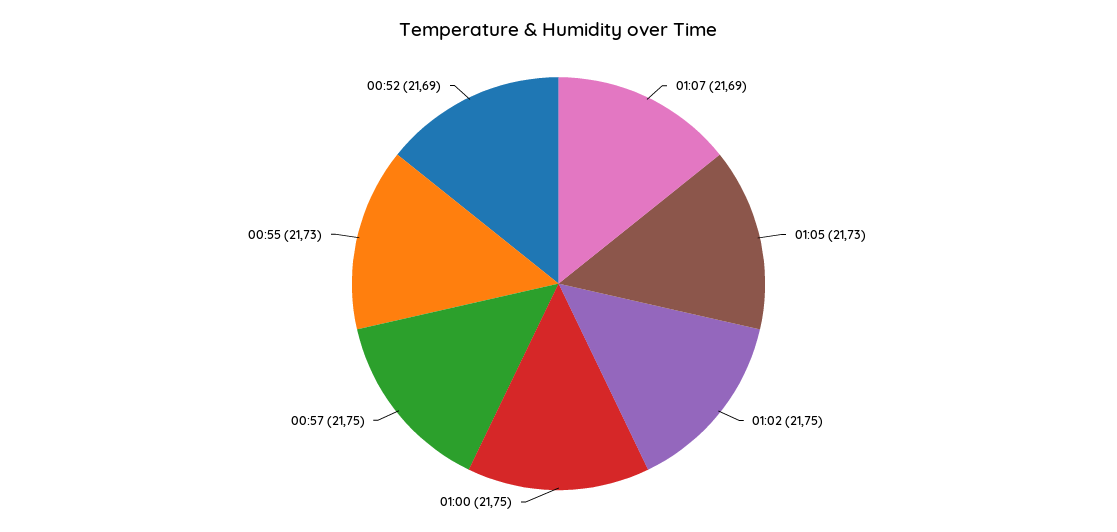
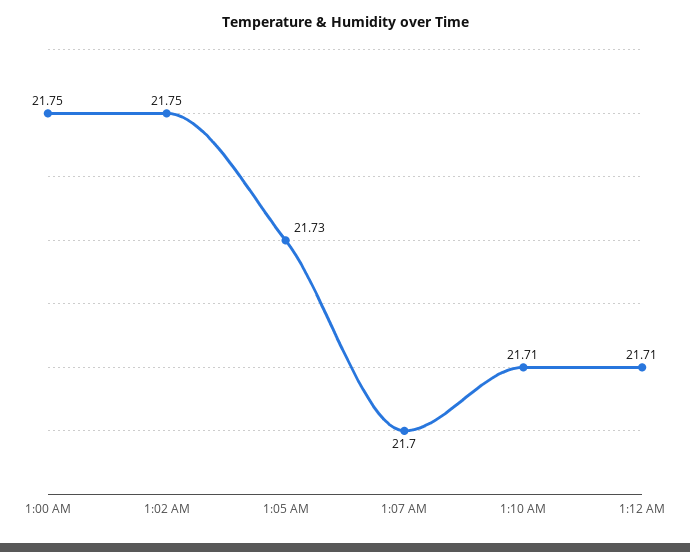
01:07: 21.69 -> 21.7
00:57: 21.75 -> none
00:55: 21.73 -> none
00:52: 21.69 -> none
1:10 AM: none -> 21.71
1:12 AM: none -> 21.71

